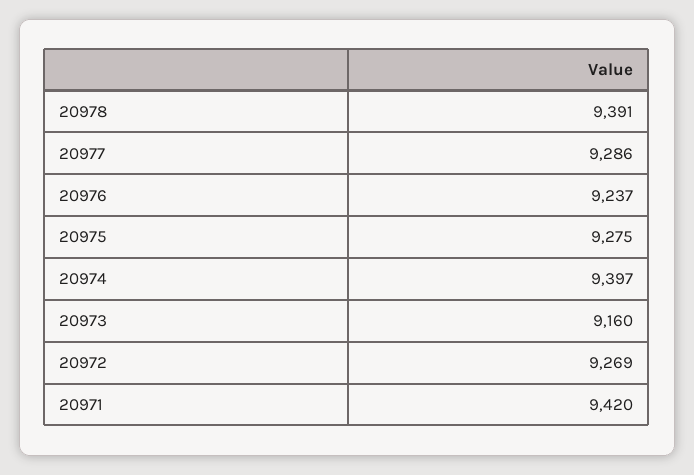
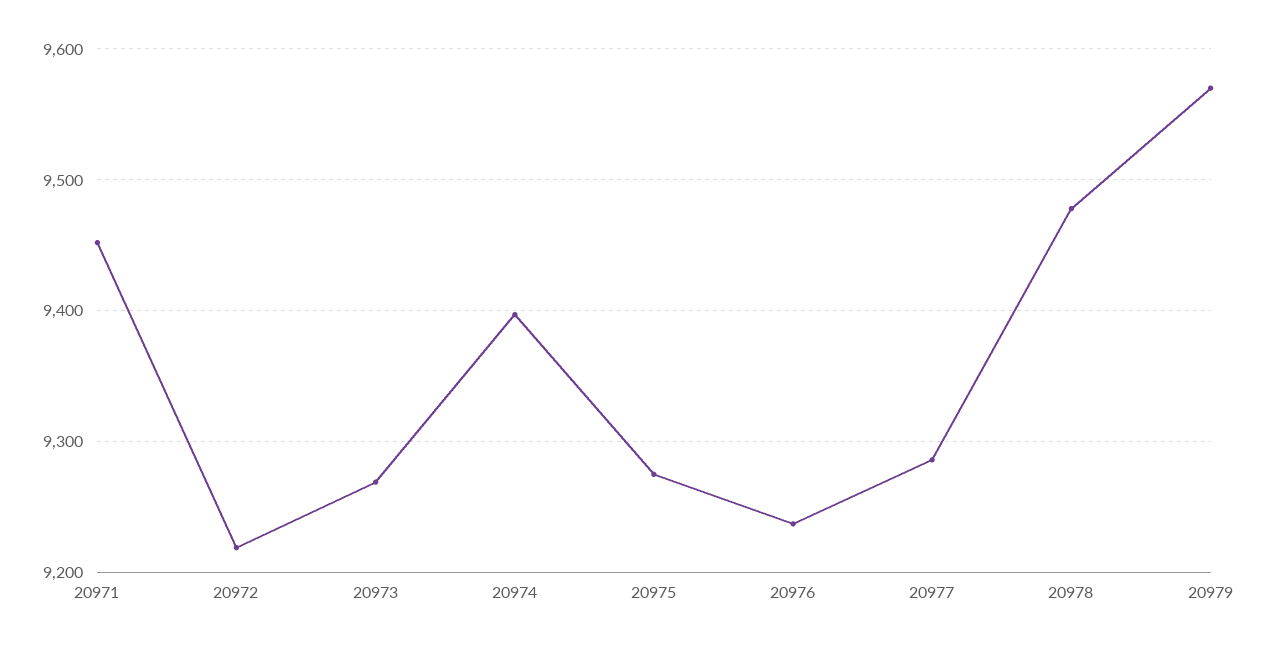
20978: 9391 -> 9480
20973: 9160 -> 9270
20972: 9269 -> 9220
20971: 9420 -> 9450
20979: none -> 9570

